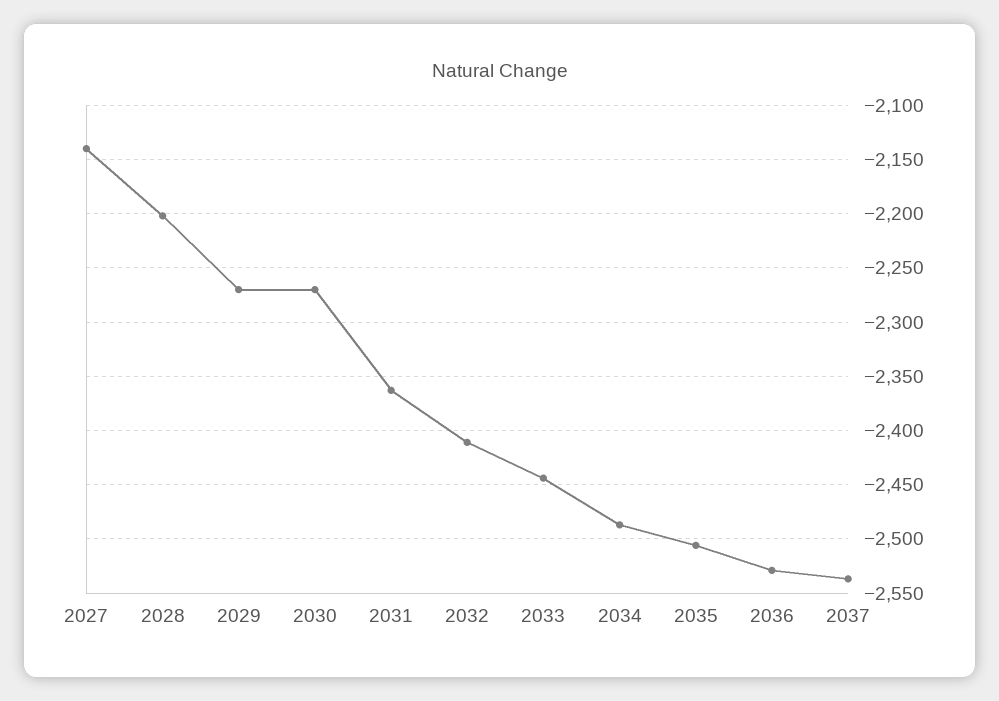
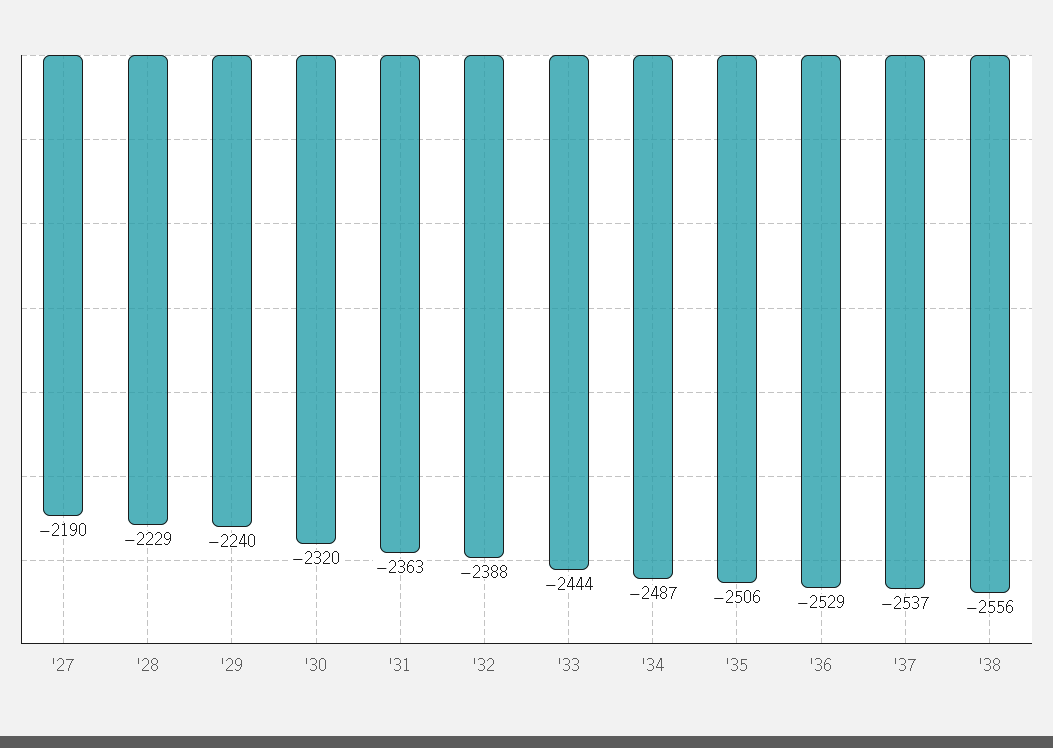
2027: -2140 -> -2190
2028: -2200 -> -2229
2029: -2270 -> -2240
2030: -2270 -> -2320
2032: -2410 -> -2388
'38: none -> -2556

